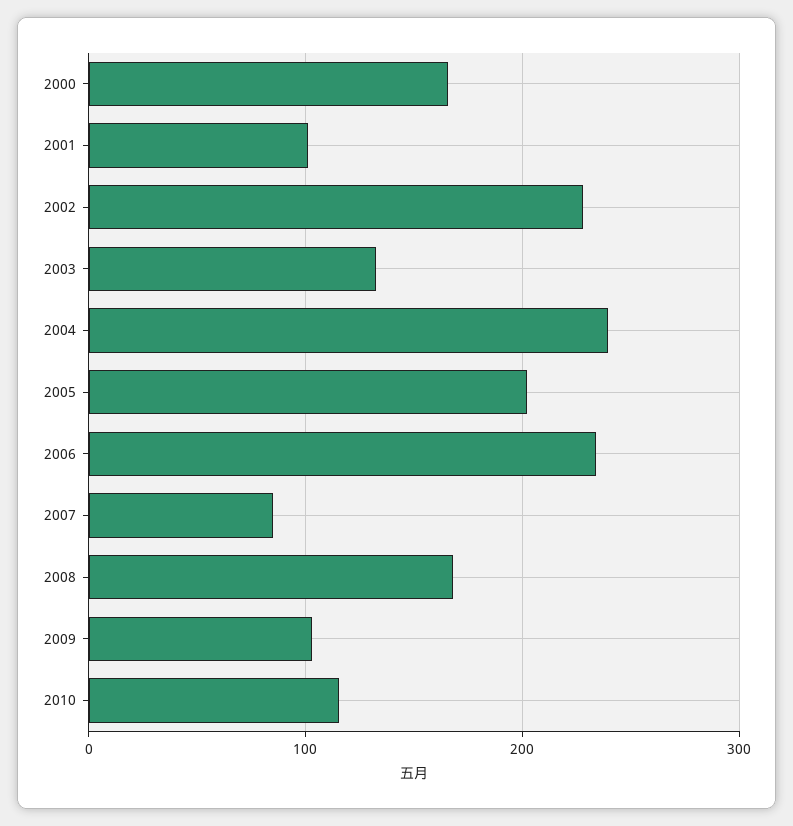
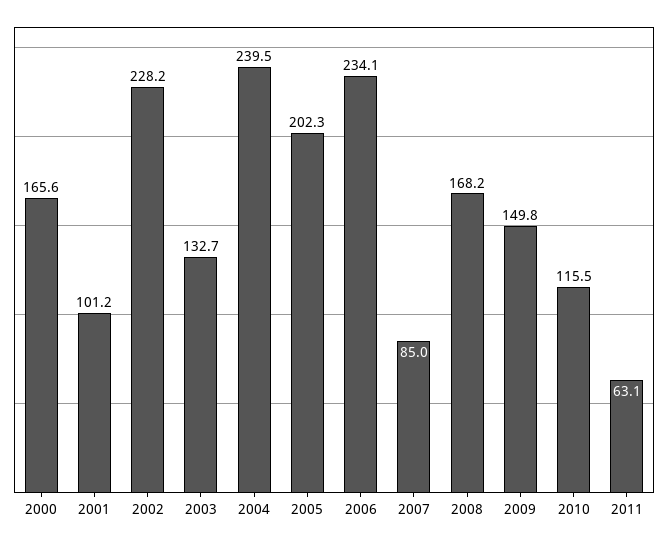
2009: 100 -> 149.8
2011: none -> 63.1

